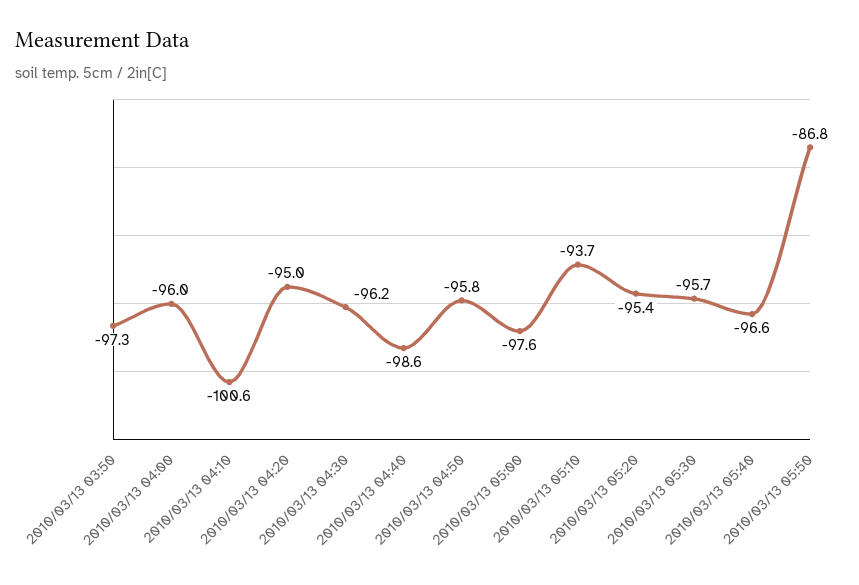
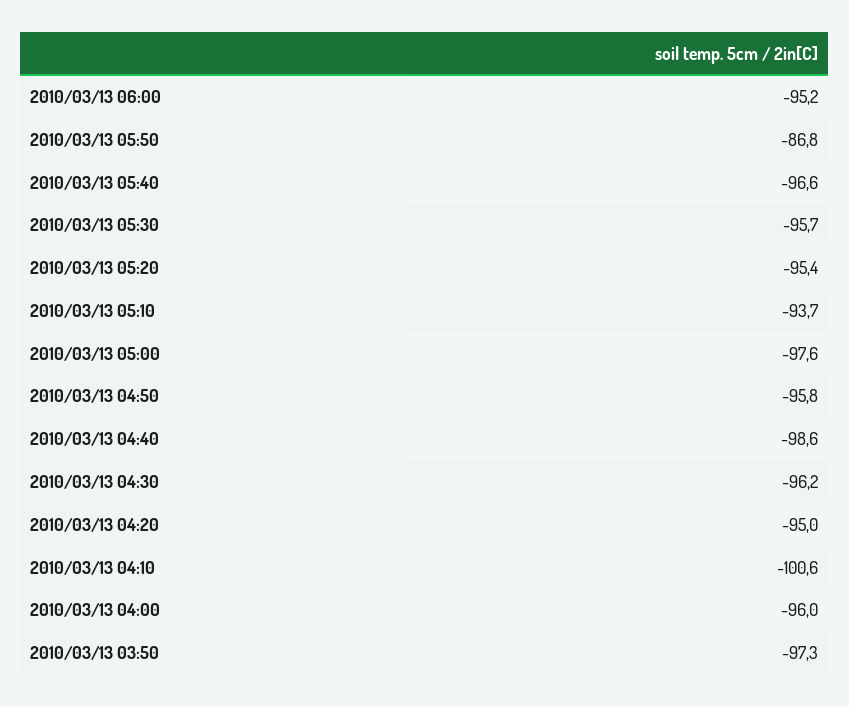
2010/03/13 06:00: none -> -95.2

